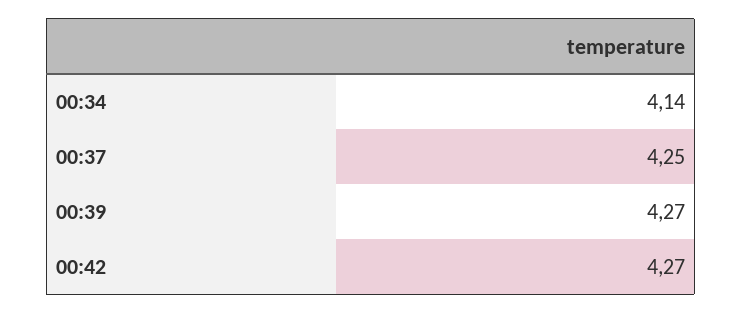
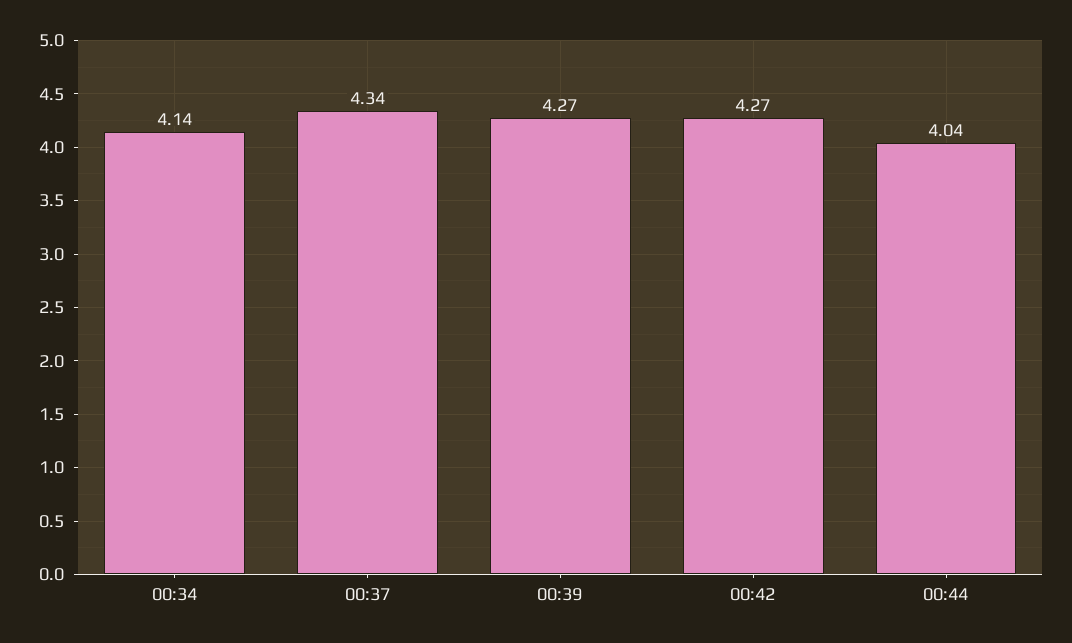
00:37: 4.25 -> 4.34
00:44: none -> 4.04

